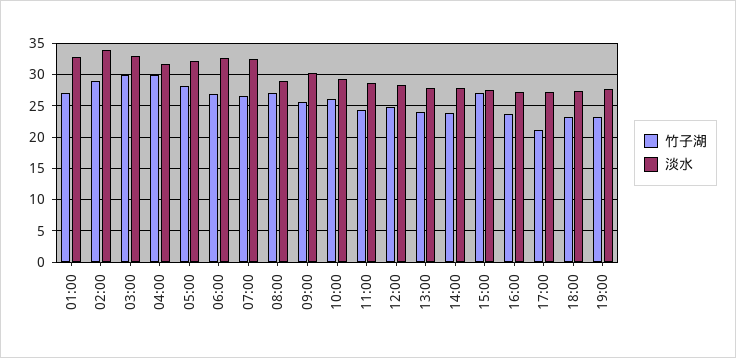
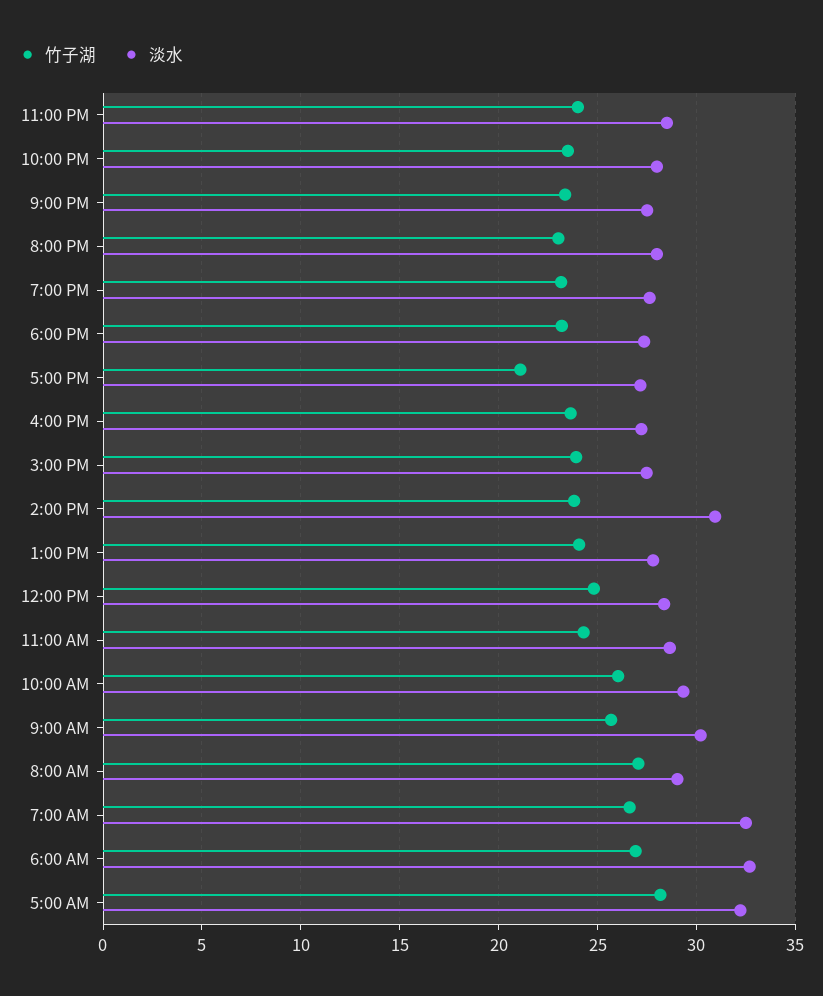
竹子湖, 01:00: 27 -> none
淡水, 01:00: 33 -> none
竹子湖, 02:00: 29 -> none
淡水, 02:00: 34 -> none
竹子湖, 03:00: 30 -> none
淡水, 03:00: 33 -> none
竹子湖, 04:00: 30 -> none
淡水, 04:00: 32 -> none
淡水, 14:00: 28 -> 31
竹子湖, 15:00: 27 -> 24
竹子湖, 11:00 PM: none -> 24
淡水, 11:00 PM: none -> 28.5
竹子湖, 10:00 PM: none -> 23.5
淡水, 10:00 PM: none -> 28
竹子湖, 9:00 PM: none -> 23.5
淡水, 9:00 PM: none -> 27.5
竹子湖, 8:00 PM: none -> 23
淡水, 8:00 PM: none -> 28

